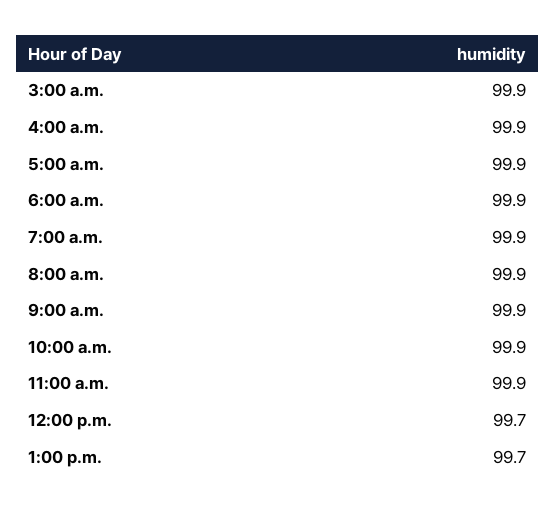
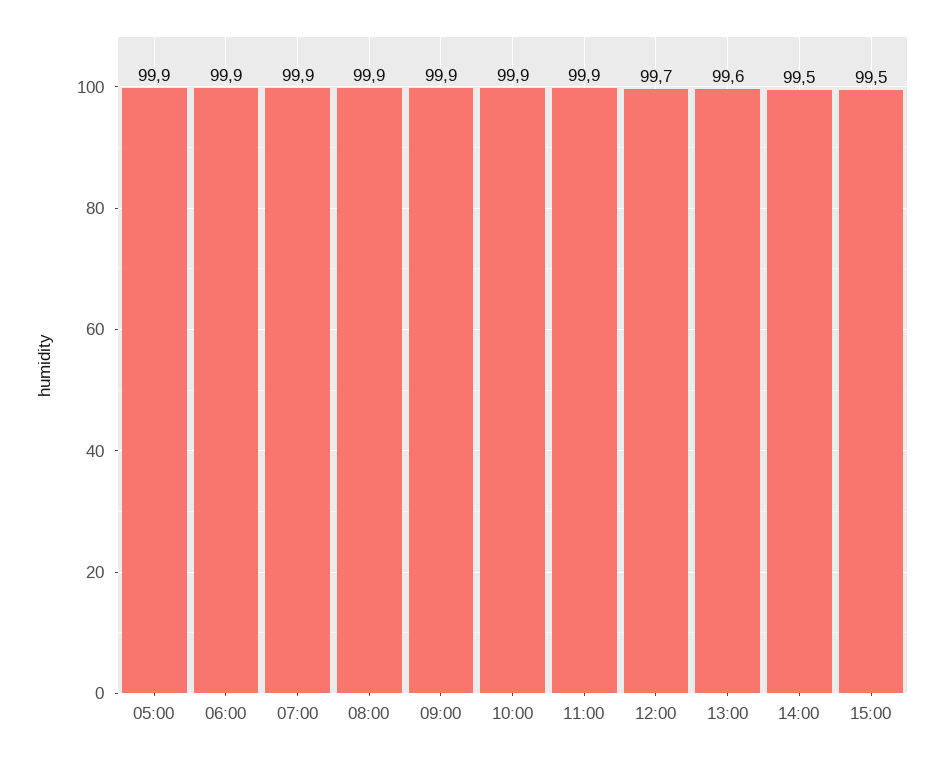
3:00 a.m.: 99.9 -> none
4:00 a.m.: 99.9 -> none
1:00 p.m.: 99.7 -> 99.6
14:00: none -> 99.5
15:00: none -> 99.5

